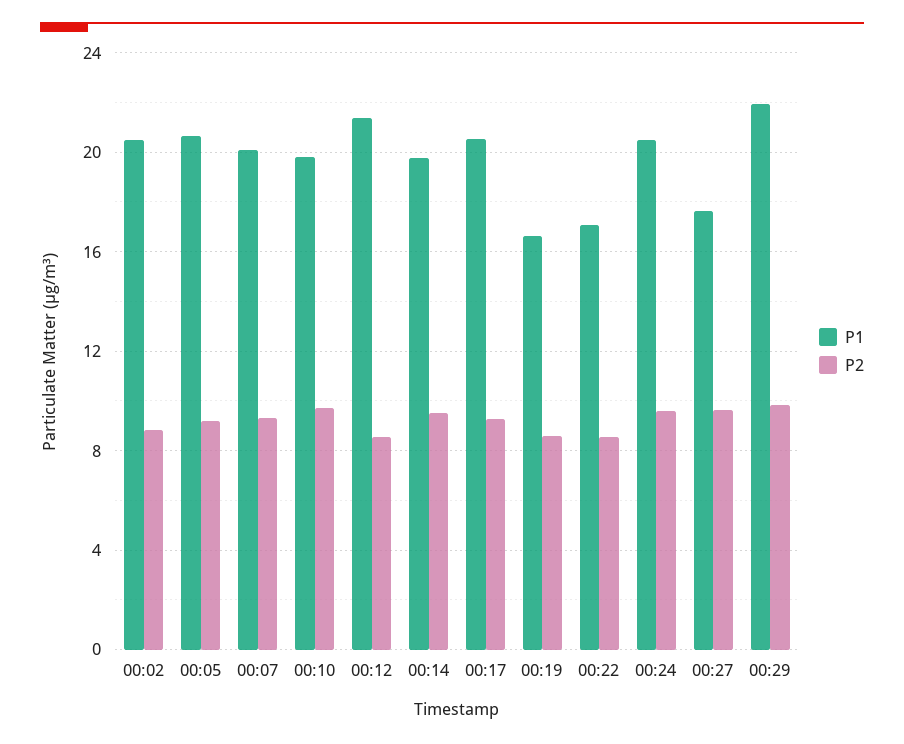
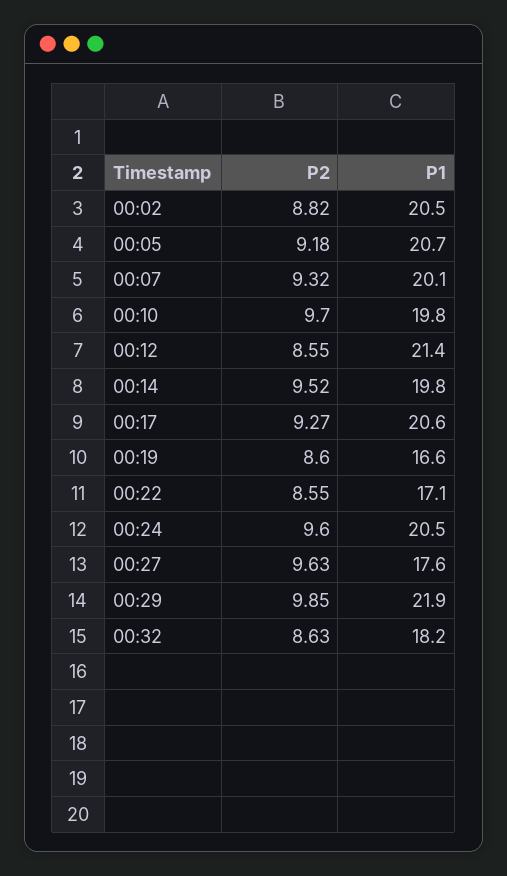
P2, 00:32: none -> 8.63
P1, 00:32: none -> 18.2

